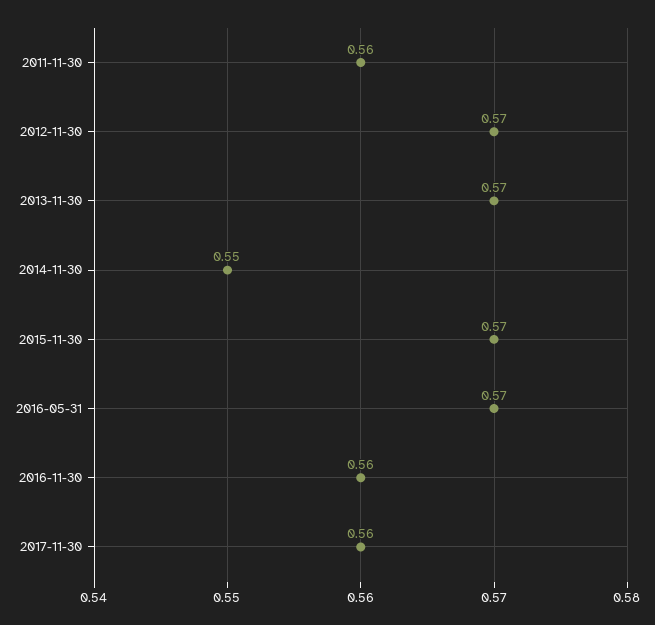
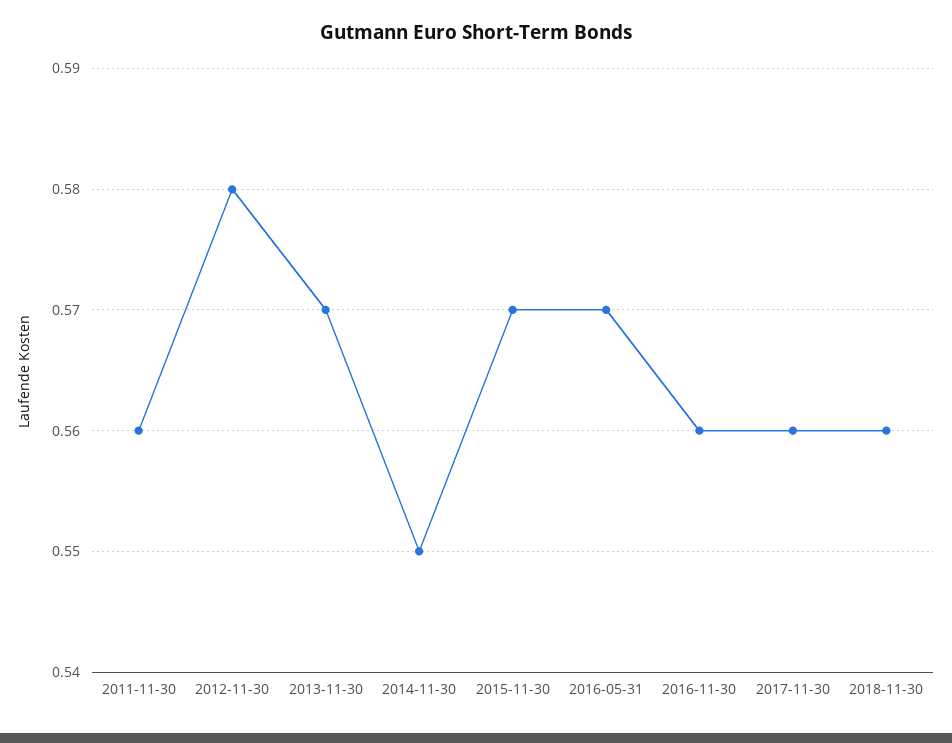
2012-11-30: 0.57 -> 0.58
2018-11-30: none -> 0.56

